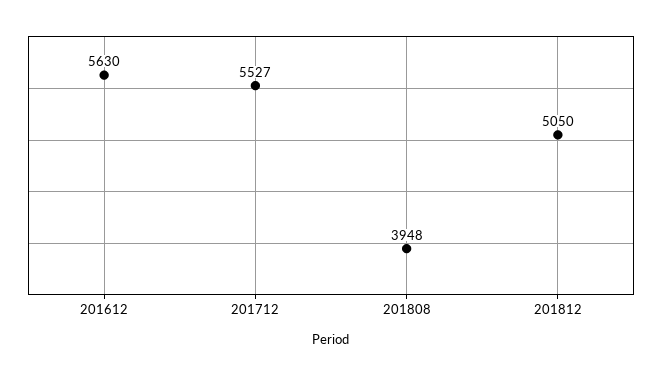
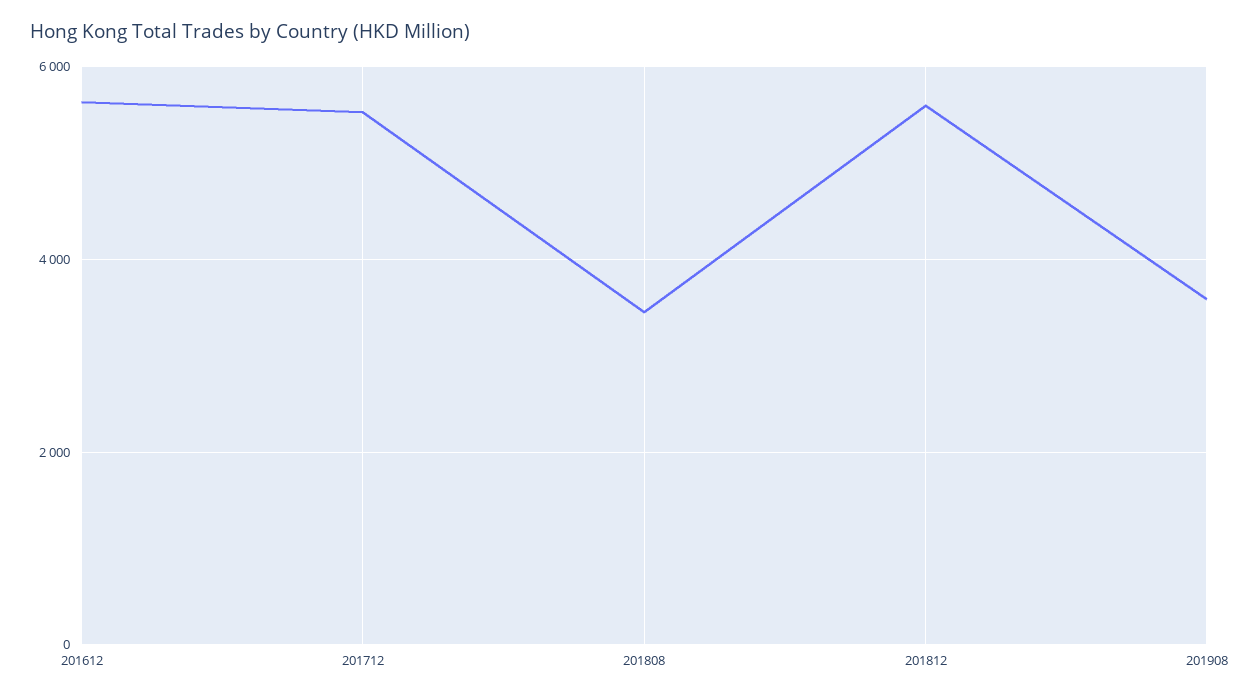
201808: 3948 -> 3400
201812: 5050 -> 5600
201908: none -> 3600

